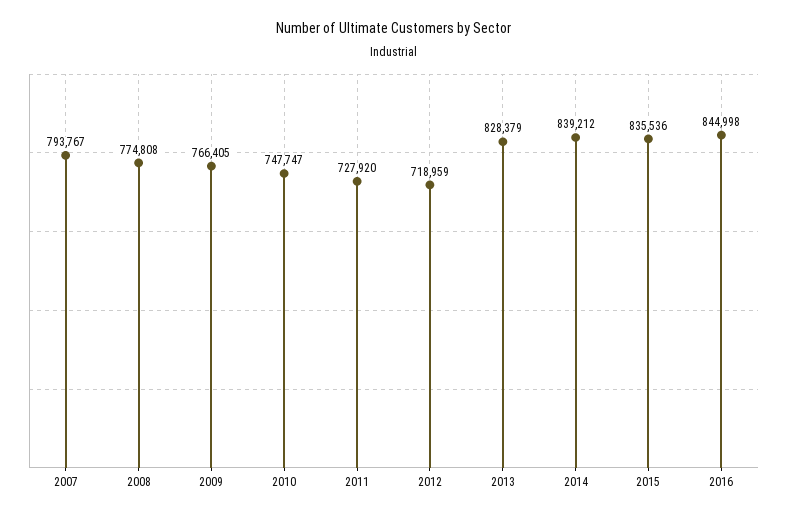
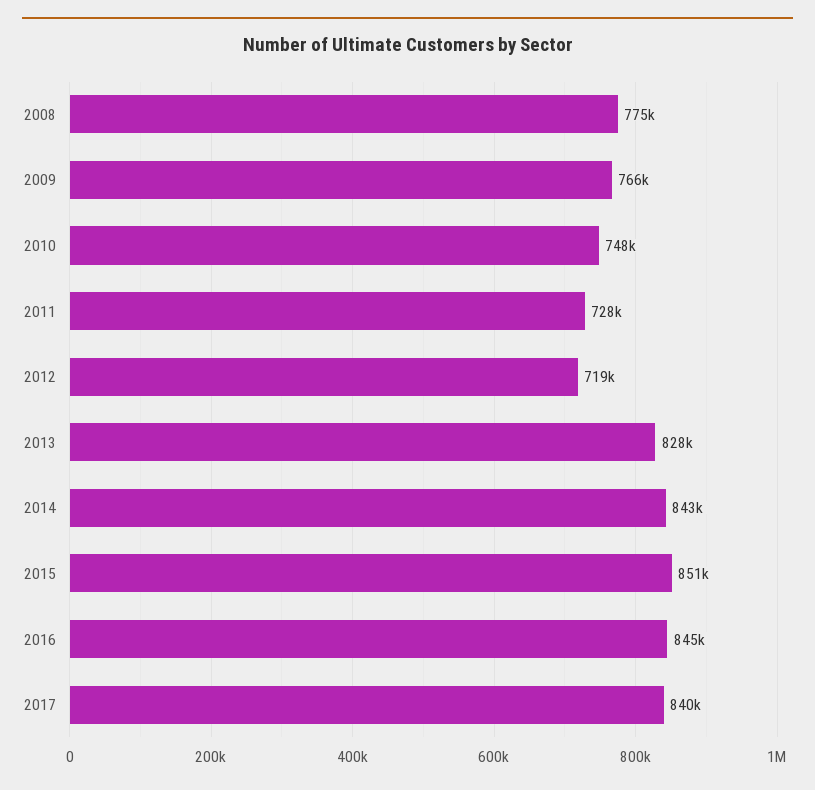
2007: 793767 -> none
2014: 839212 -> 843000
2015: 835536 -> 851000
2017: none -> 840000

